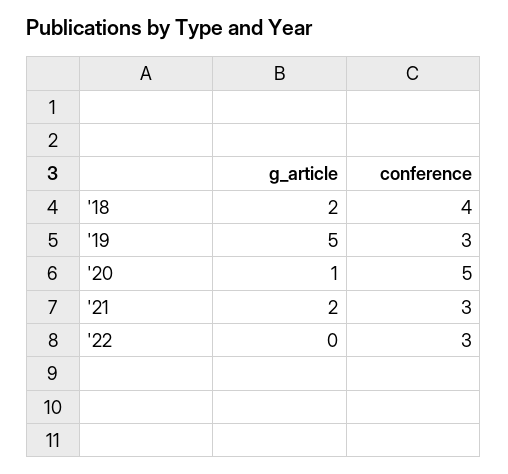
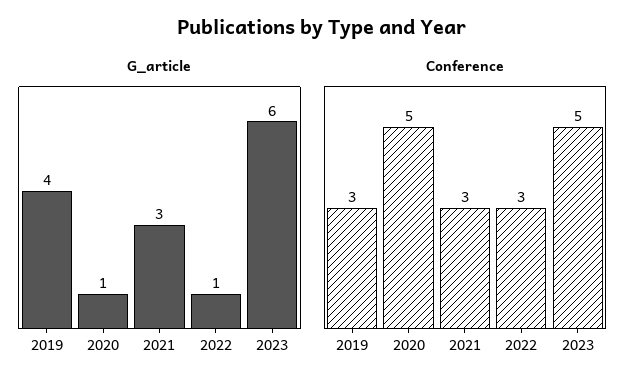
g_article, '18: 2 -> none
conference, '18: 4 -> none
g_article, '19: 5 -> 4
g_article, '21: 2 -> 3
g_article, '22: 0 -> 1
g_article, 2023: none -> 6
conference, 2023: none -> 5

